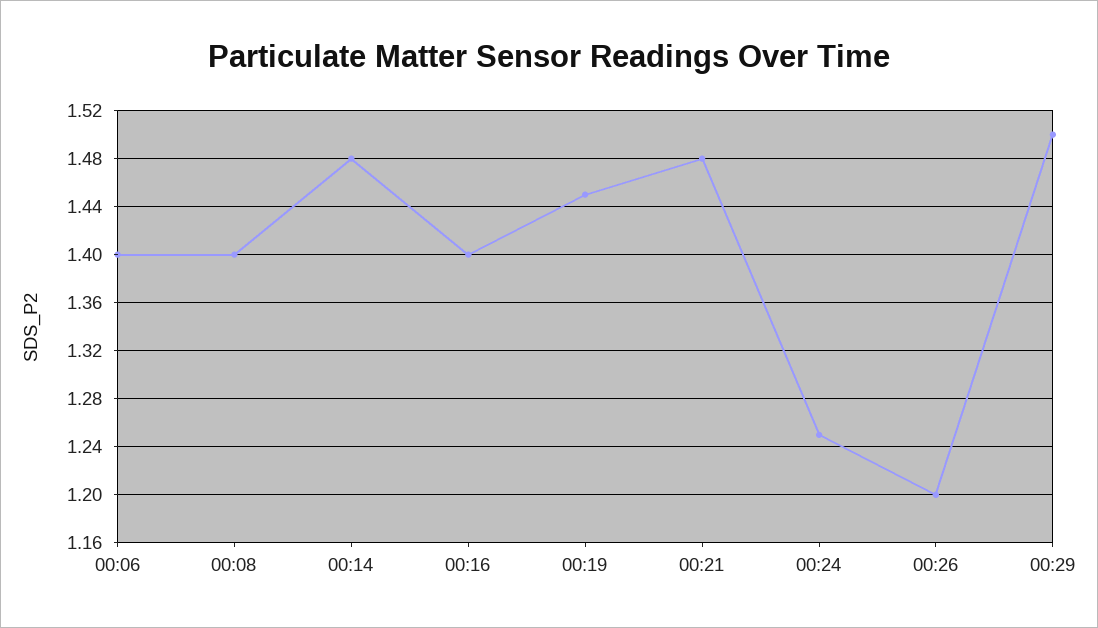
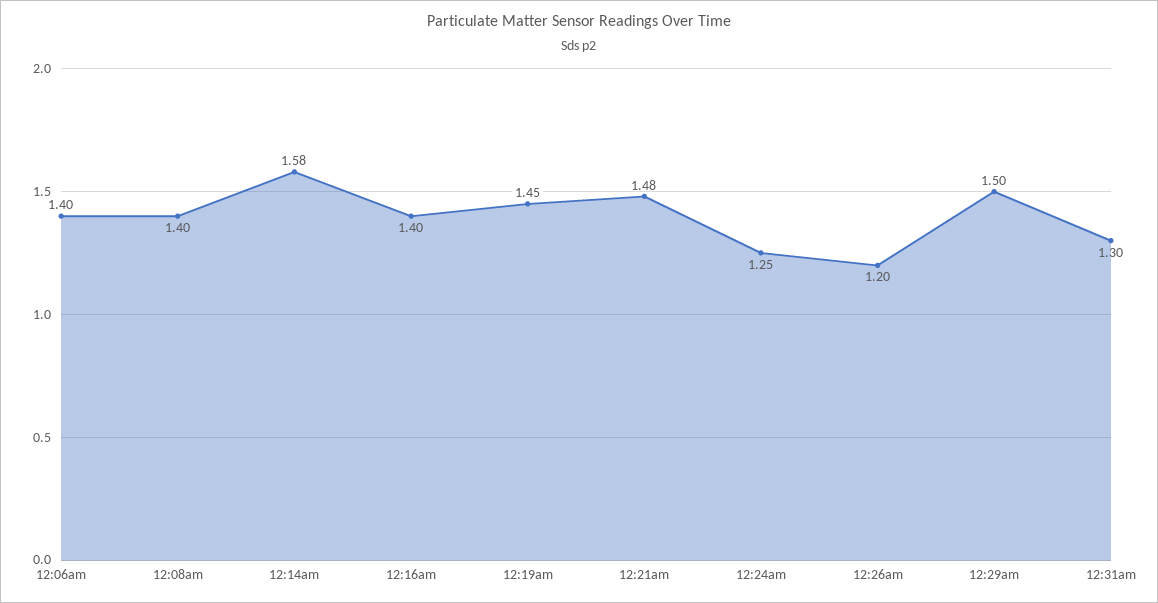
00:14: 1.48 -> 1.58
12:31am: none -> 1.3

